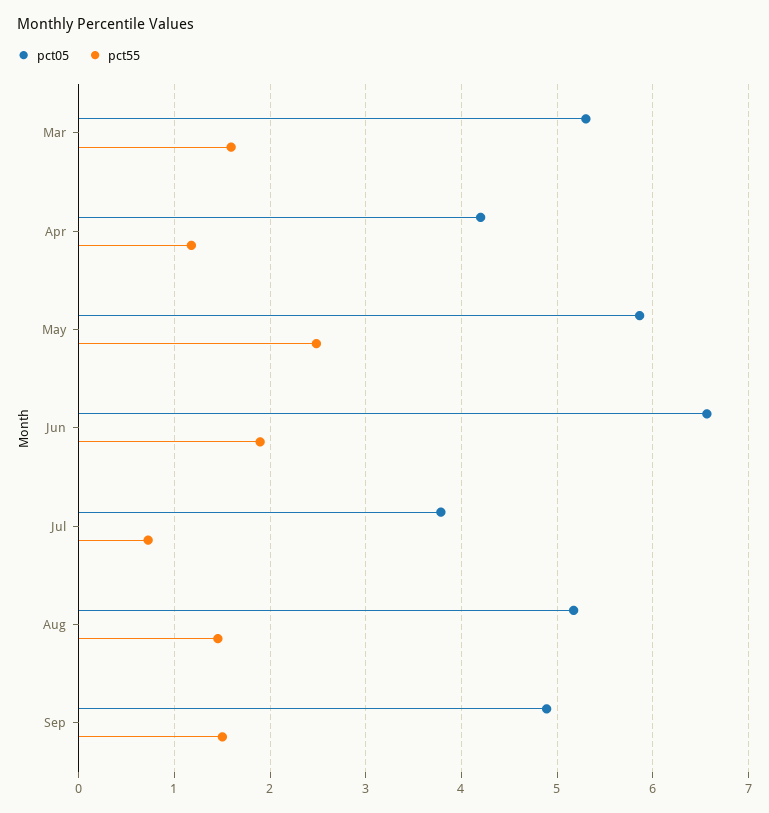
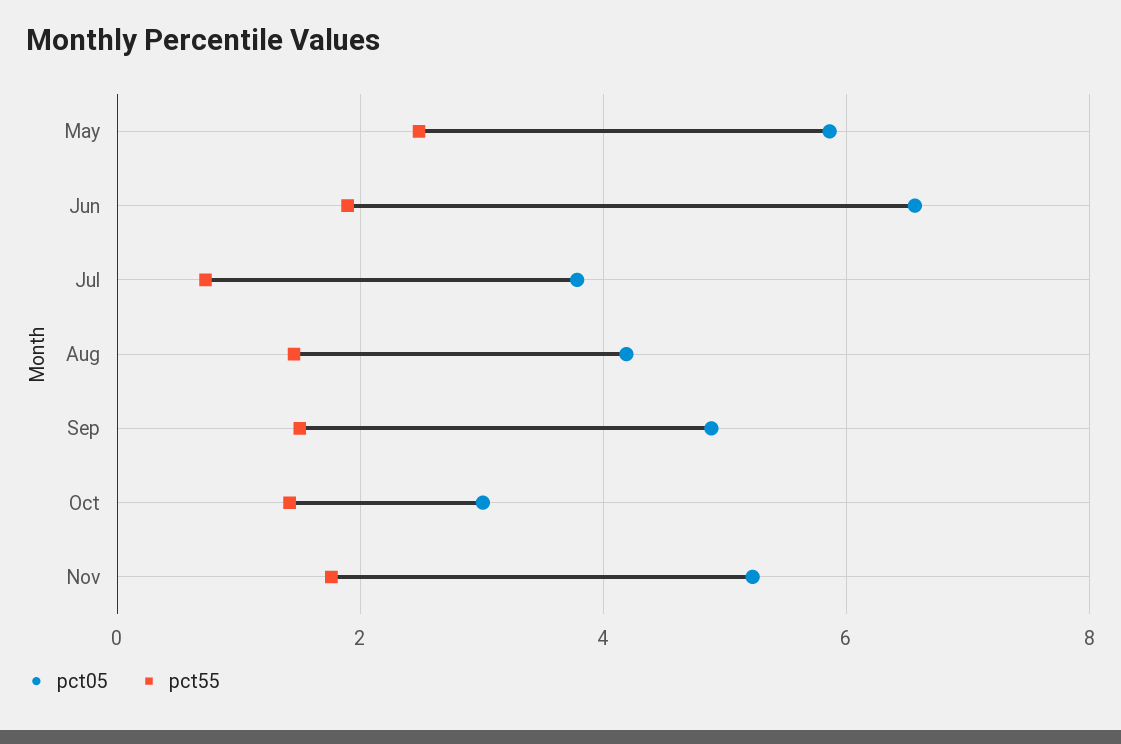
pct05, Mar: 5.3 -> none
pct55, Mar: 1.6 -> none
pct05, Apr: 4.2 -> none
pct55, Apr: 1.2 -> none
pct05, Aug: 5.2 -> 4.2
pct05, Oct: none -> 3
pct55, Oct: none -> 1.4
pct05, Nov: none -> 5.2
pct55, Nov: none -> 1.8

